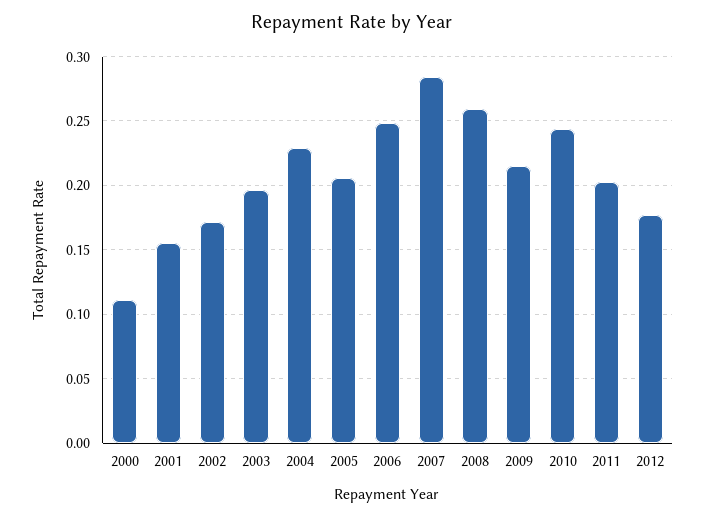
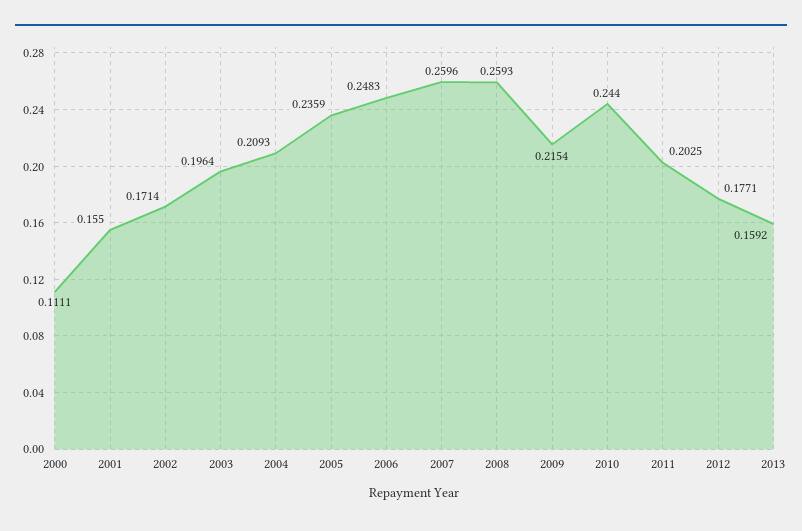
2004: 0.23 -> 0.2093
2005: 0.205 -> 0.2359
2007: 0.285 -> 0.2596
2013: none -> 0.1592

